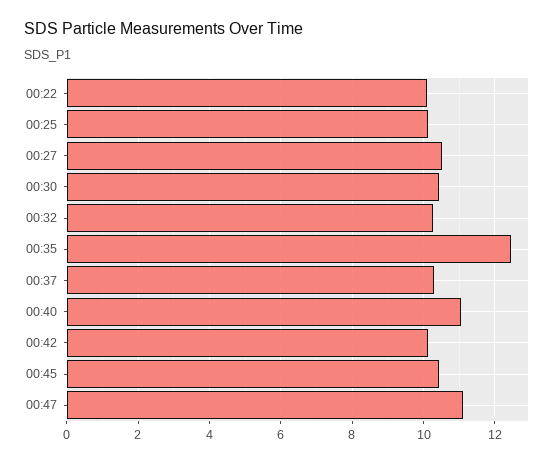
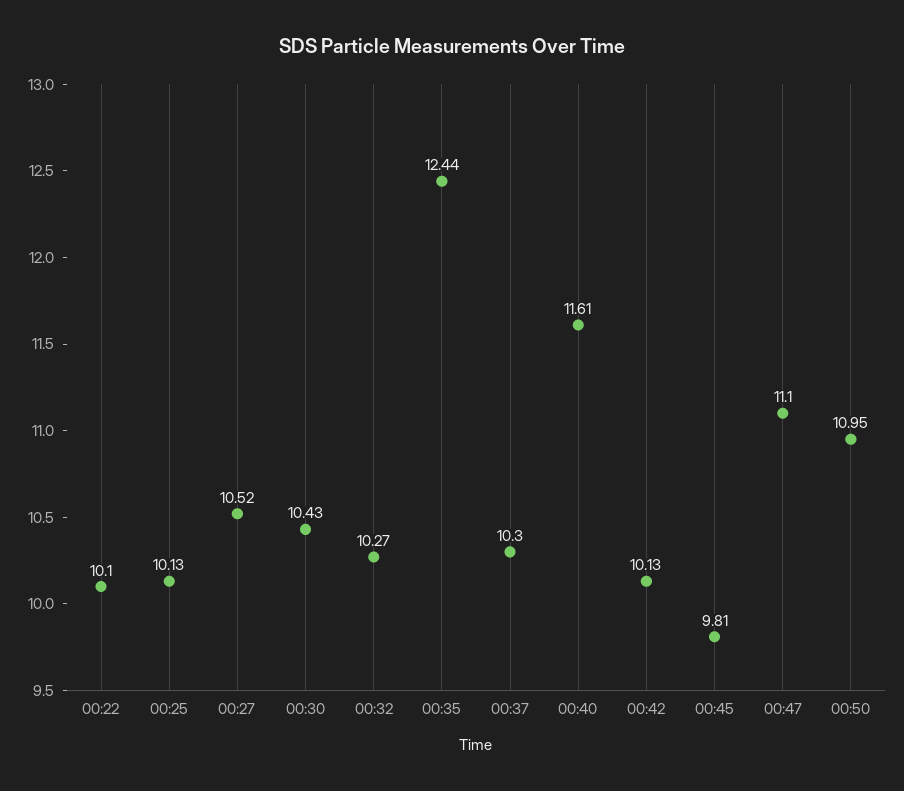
00:40: 11 -> 11.61
00:45: 10.4 -> 9.81
00:50: none -> 10.95

